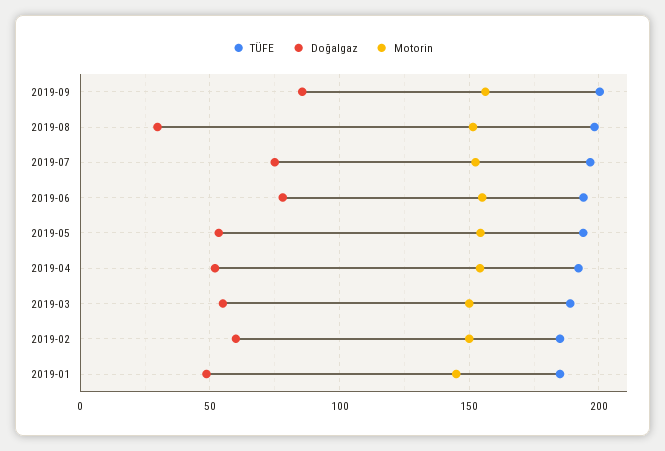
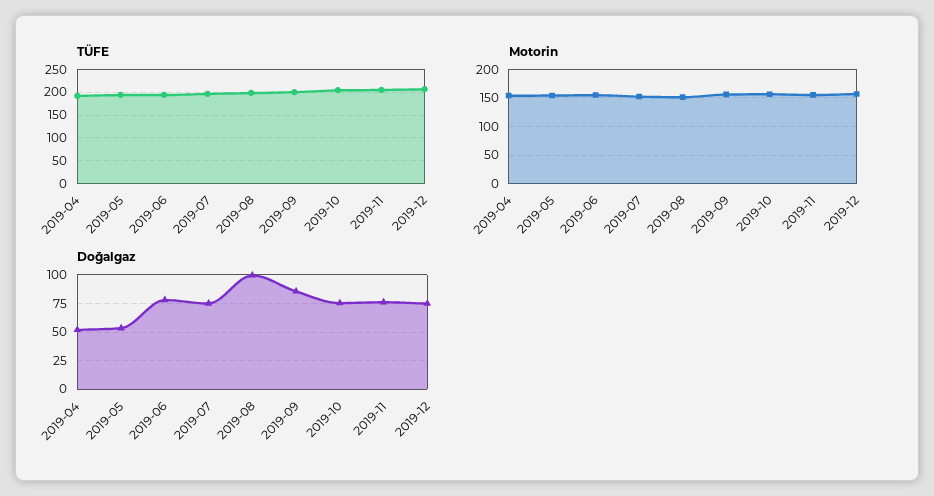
Doğalgaz, 2019-08: 30 -> 100
TÜFE, 2019-03: 190 -> none
Doğalgaz, 2019-03: 55 -> none
Motorin, 2019-03: 150 -> none
TÜFE, 2019-02: 185 -> none
Doğalgaz, 2019-02: 60 -> none
Motorin, 2019-02: 150 -> none
TÜFE, 2019-01: 185 -> none
Doğalgaz, 2019-01: 50 -> none
Motorin, 2019-01: 145 -> none
TÜFE, 2019-10: none -> 200
TÜFE, 2019-11: none -> 200
TÜFE, 2019-12: none -> 200
Motorin, 2019-10: none -> 150
Motorin, 2019-11: none -> 150
Motorin, 2019-12: none -> 150
Doğalgaz, 2019-10: none -> 75
Doğalgaz, 2019-11: none -> 75
Doğalgaz, 2019-12: none -> 75

